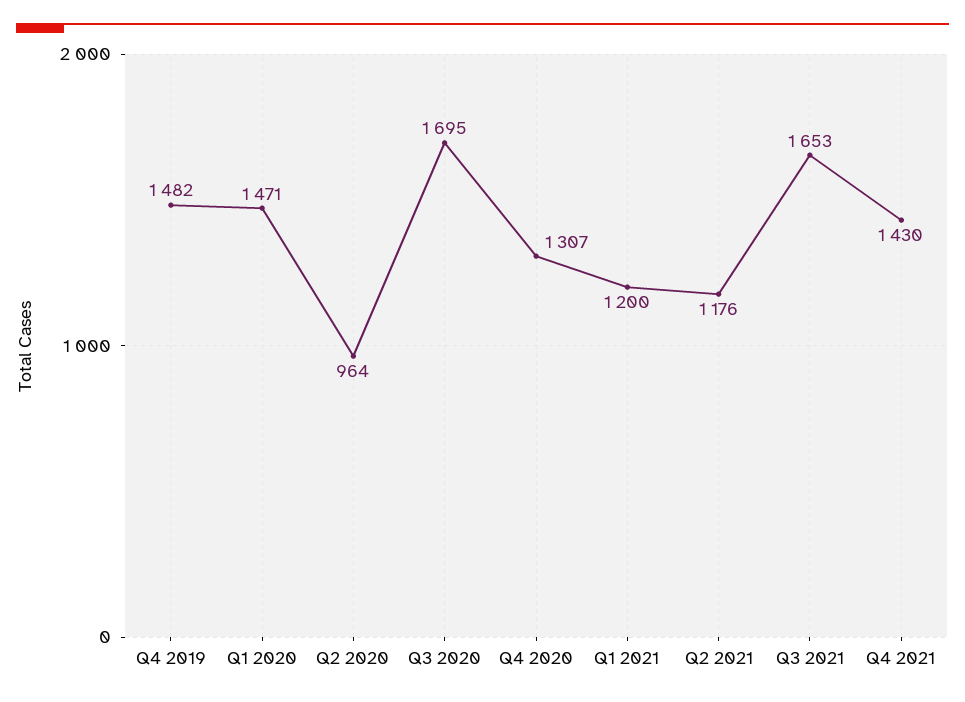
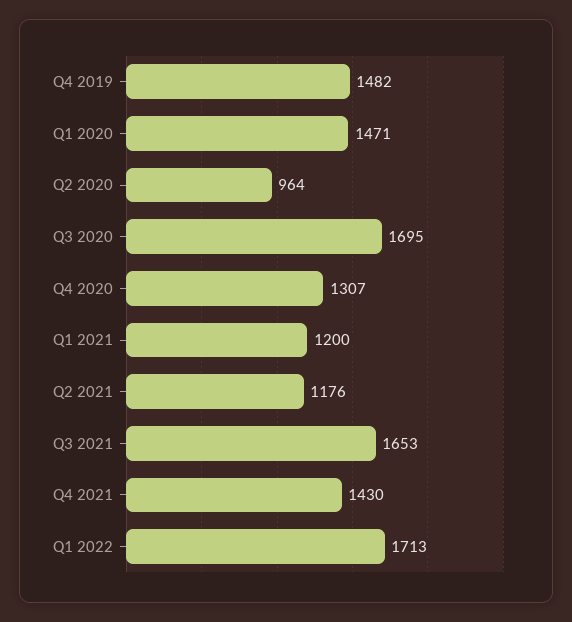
Q1 2022: none -> 1713

